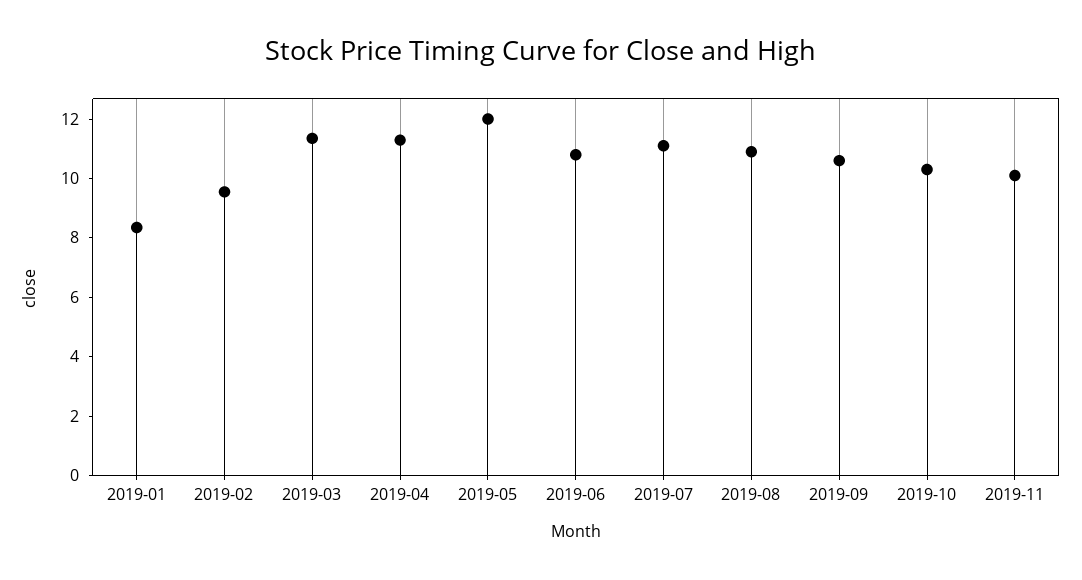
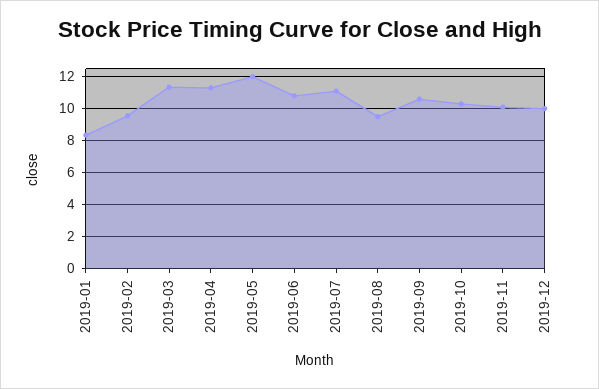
2019-08: 11 -> 9.5
2019-12: none -> 10

